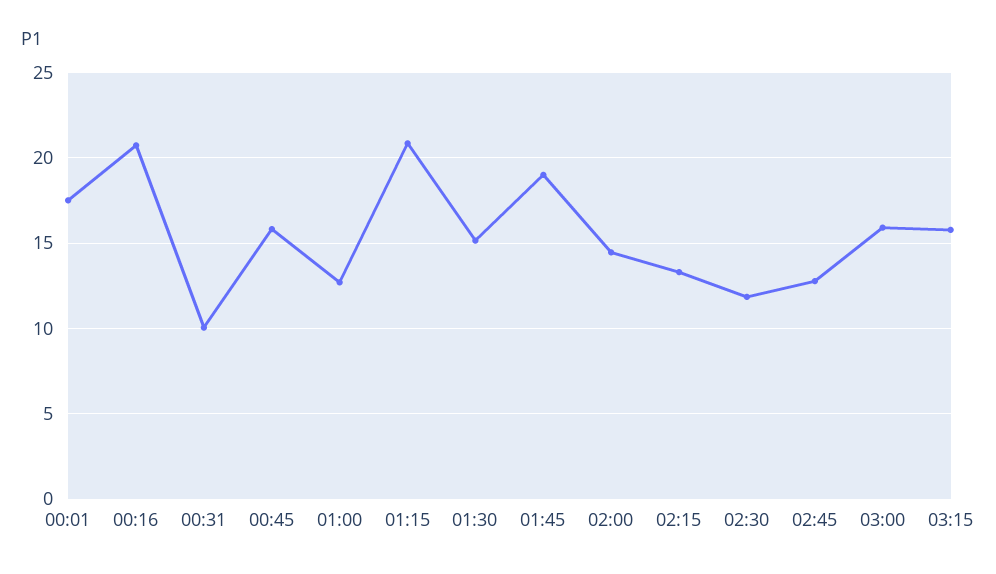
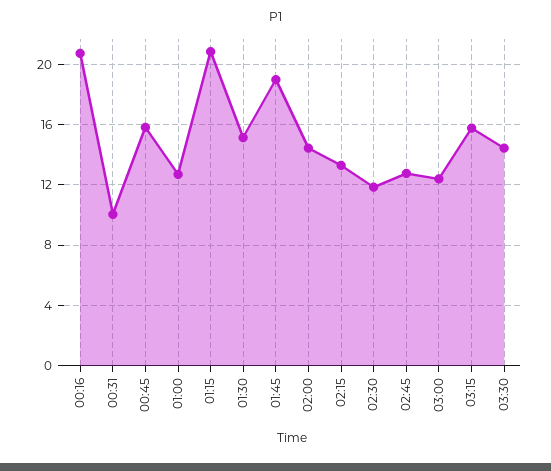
00:01: 17.5 -> none
03:00: 16 -> 12.5
03:30: none -> 14.5

